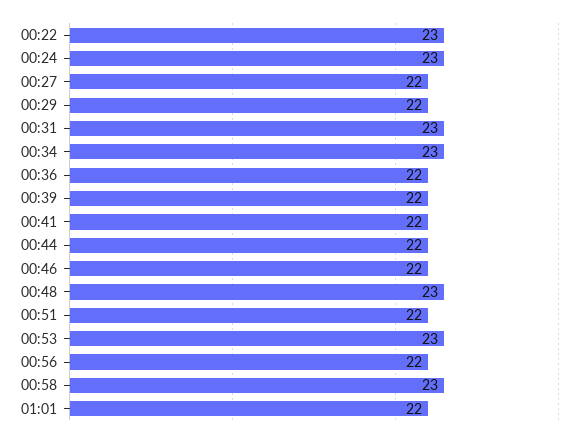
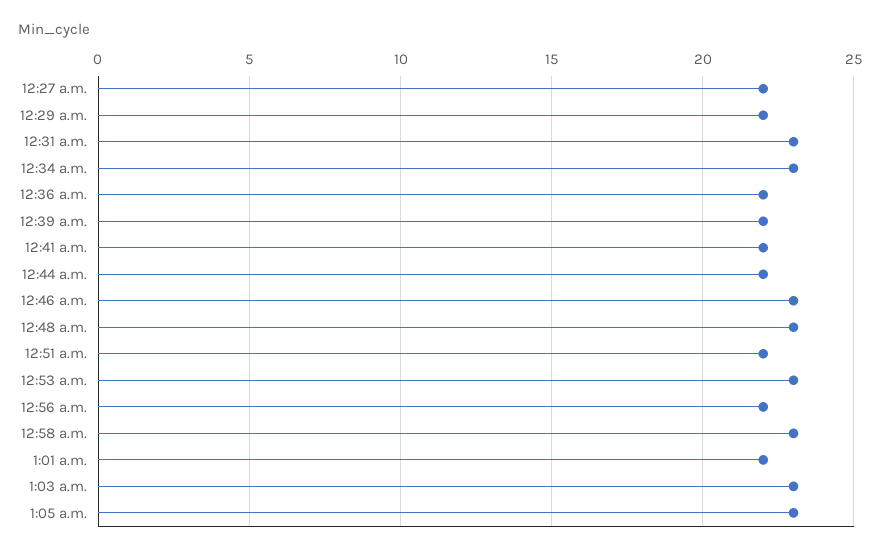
00:22: 23 -> none
00:24: 23 -> none
00:46: 22 -> 23
1:03 a.m.: none -> 23
1:05 a.m.: none -> 23

